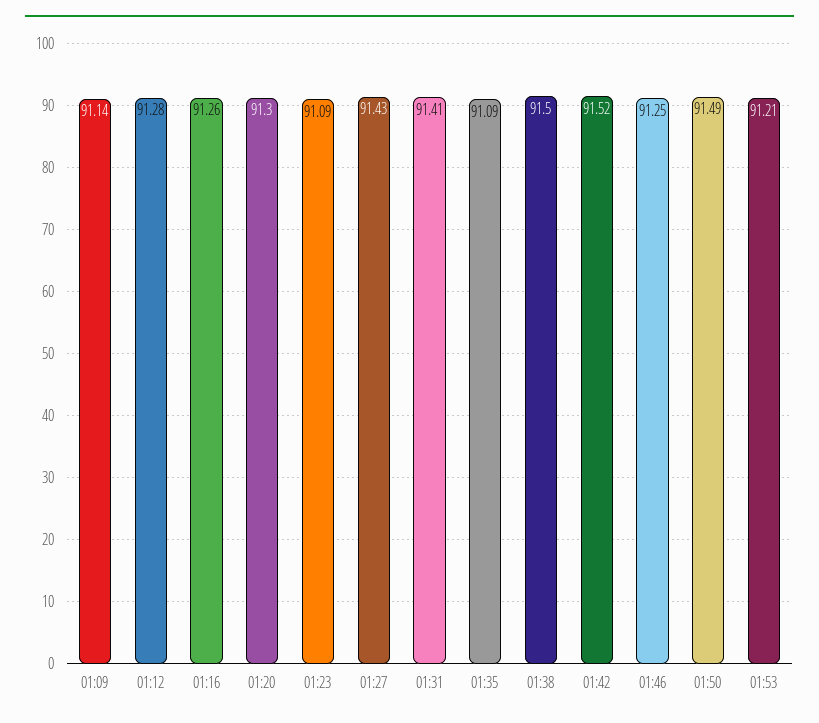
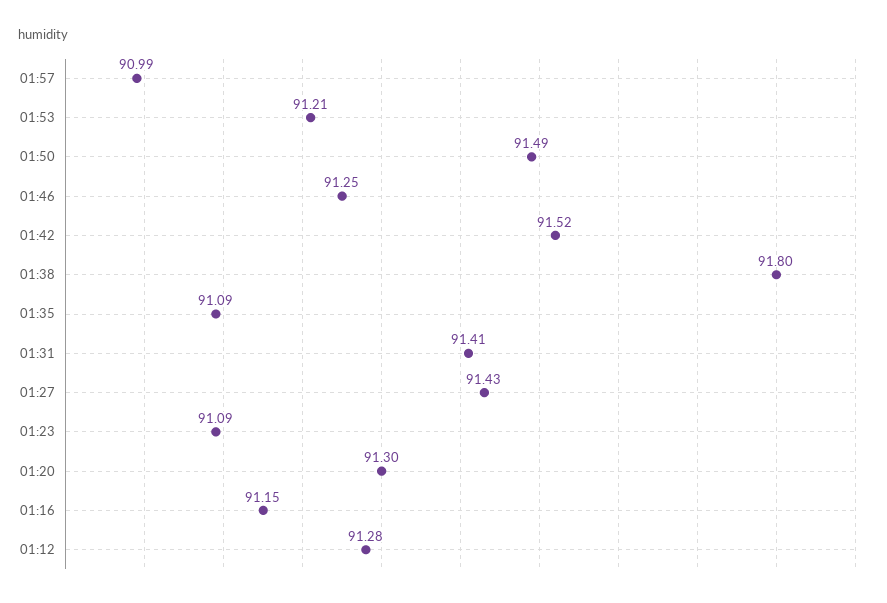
01:09: 91.14 -> none
01:16: 91.26 -> 91.15
01:38: 91.5 -> 91.8
01:57: none -> 90.99

